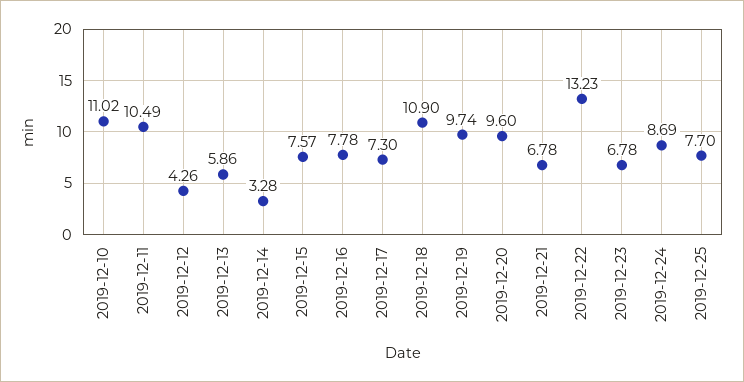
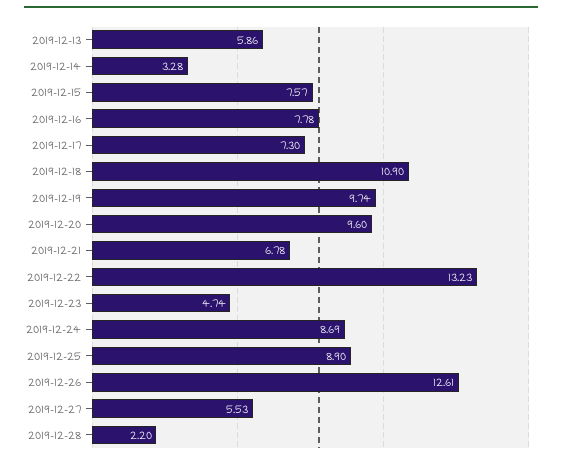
2019-12-10: 11.02 -> none
2019-12-11: 10.49 -> none
2019-12-12: 4.26 -> none
2019-12-23: 6.78 -> 4.74
2019-12-25: 7.7 -> 8.9
2019-12-26: none -> 12.61
2019-12-27: none -> 5.53
2019-12-28: none -> 2.2

